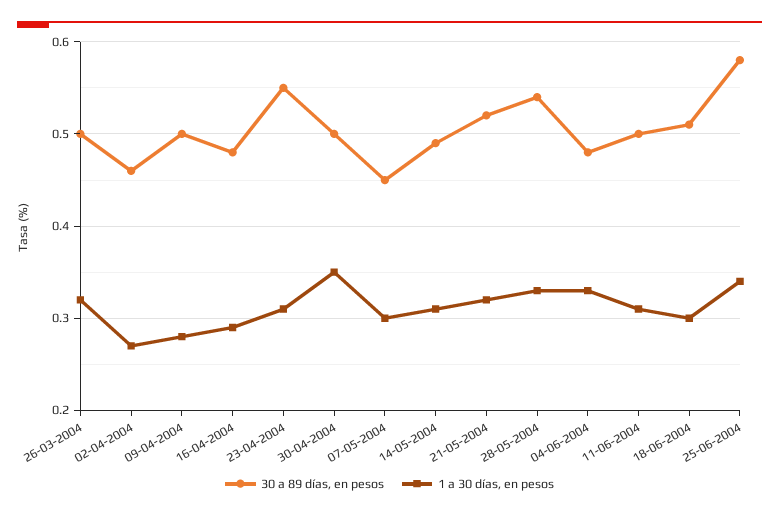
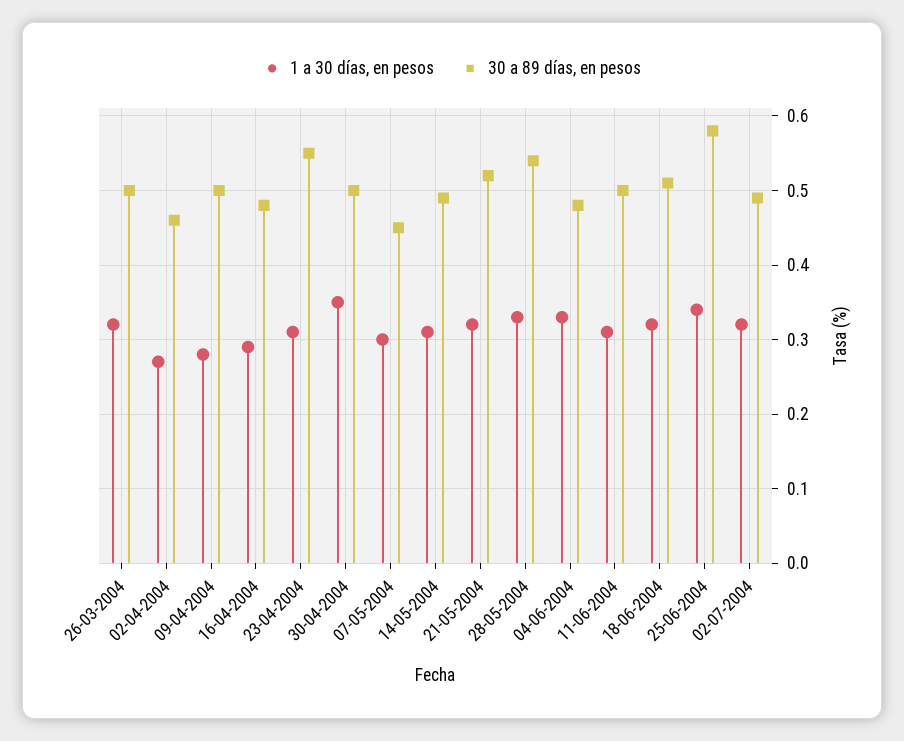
1 a 30 días, en pesos, 18-06-2004: 0.3 -> 0.32
1 a 30 días, en pesos, 02-07-2004: none -> 0.32
30 a 89 días, en pesos, 02-07-2004: none -> 0.49

